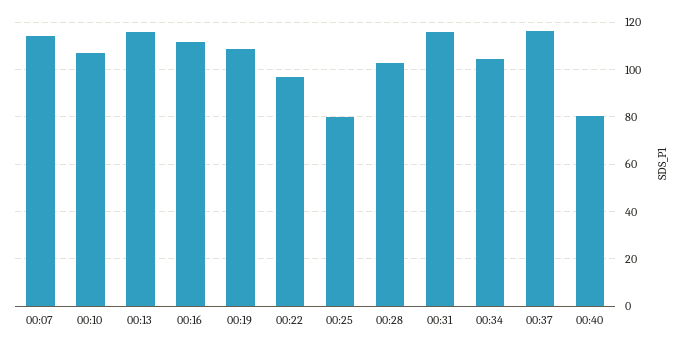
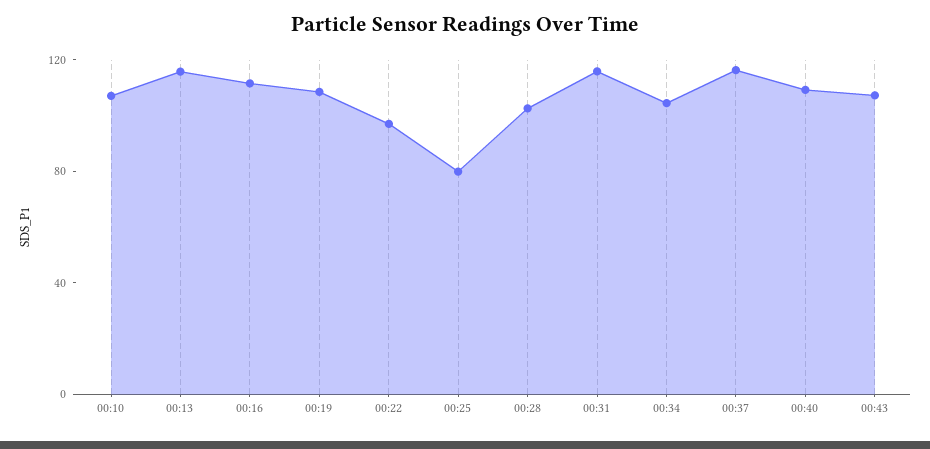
00:07: 115 -> none
00:40: 80 -> 110
00:43: none -> 110

